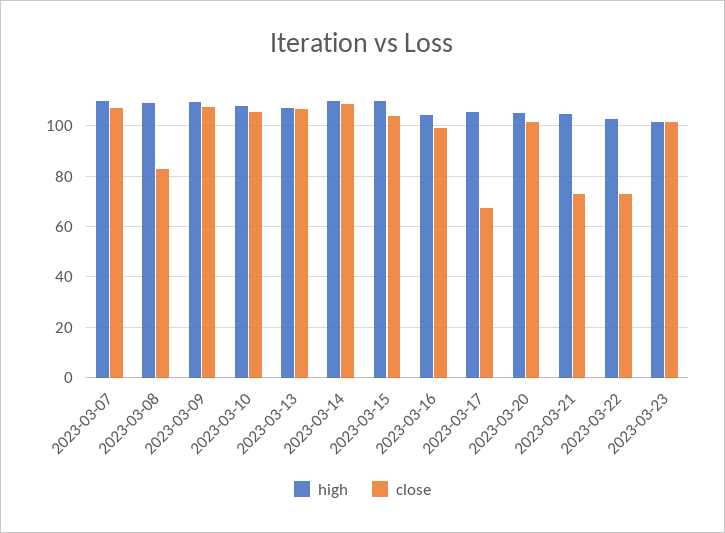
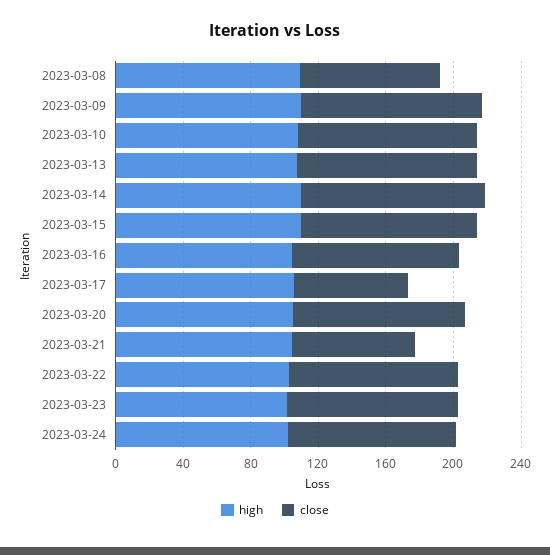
high, 2023-03-07: 110 -> none
close, 2023-03-07: 107.5 -> none
close, 2023-03-22: 72.5 -> 100
high, 2023-03-24: none -> 100
close, 2023-03-24: none -> 100

